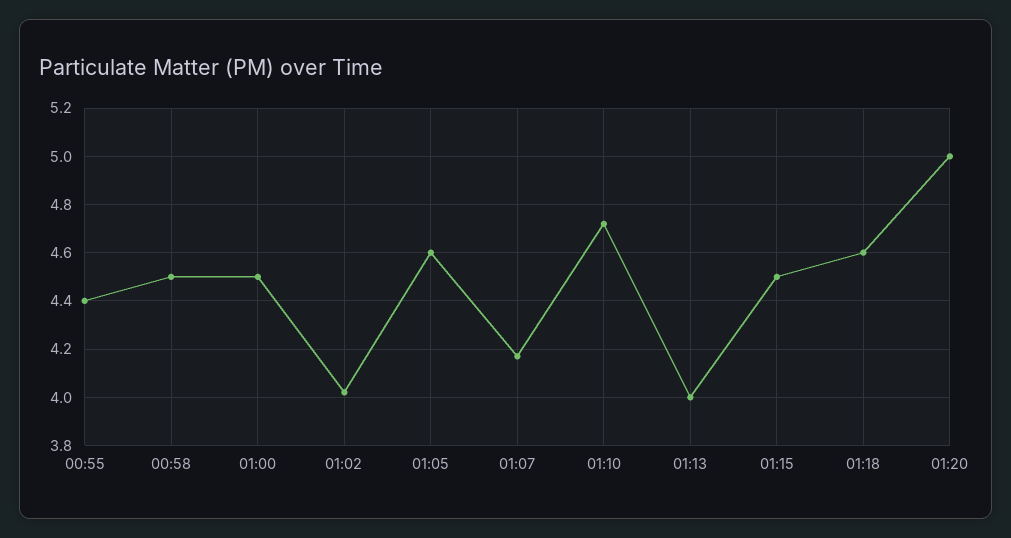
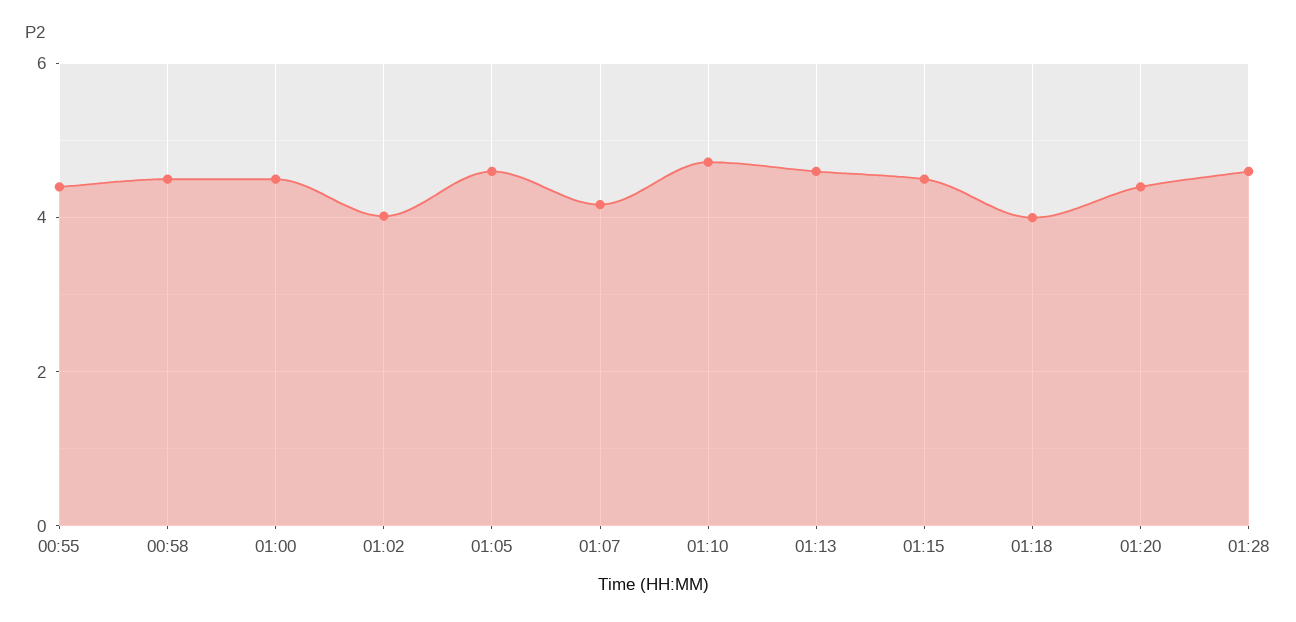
01:13: 4 -> 4.6
01:18: 4.6 -> 4
01:20: 5 -> 4.4
01:28: none -> 4.6

